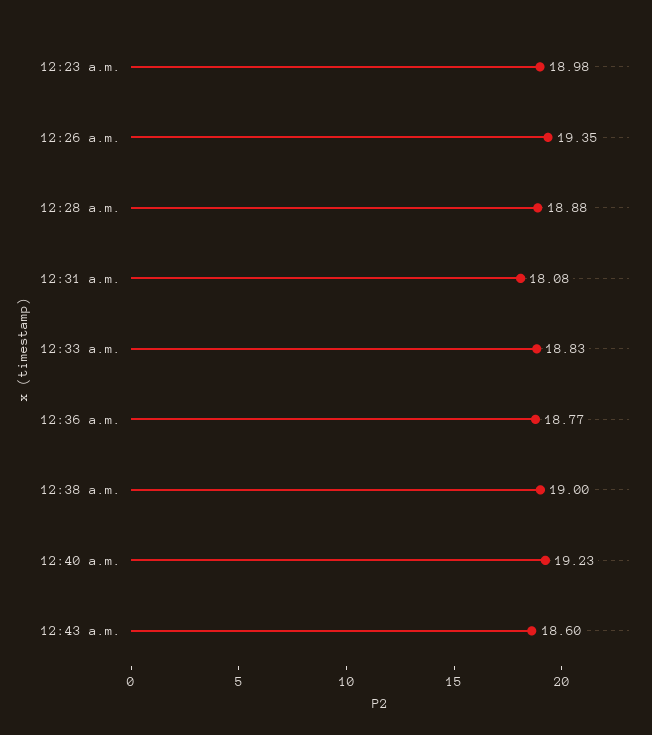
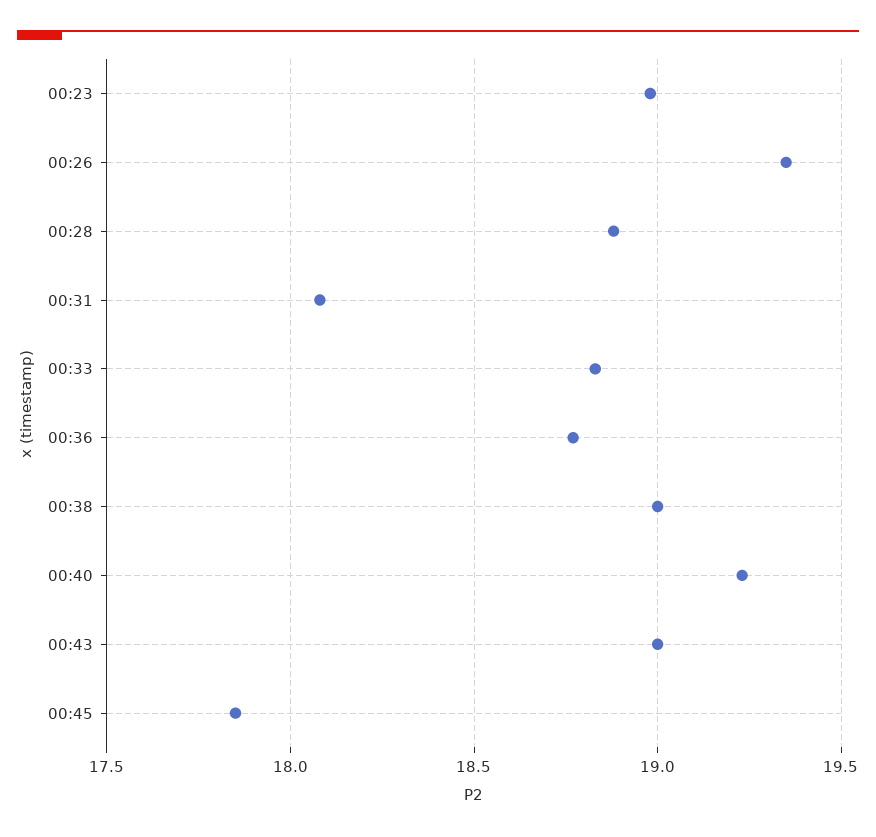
12:43 a.m.: 18.6 -> 19
00:45: none -> 17.85

